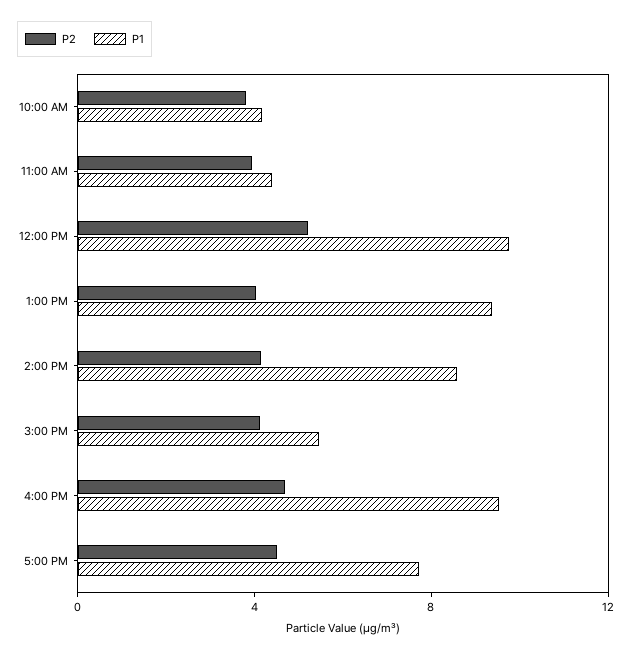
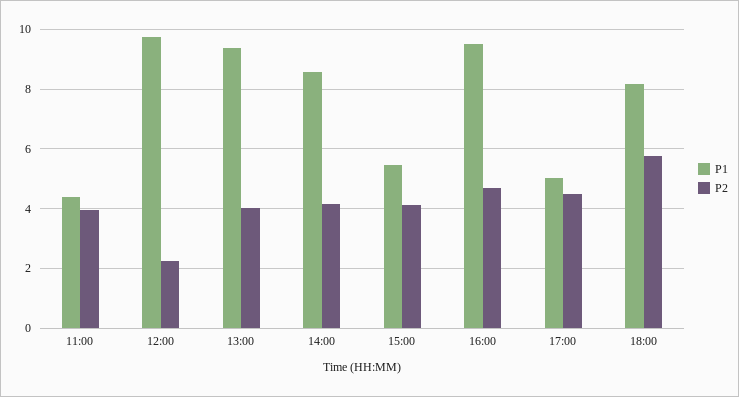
P2, 10:00 AM: 4 -> none
P1, 10:00 AM: 4 -> none
P2, 12:00 PM: 5 -> 2.25
P1, 5:00 PM: 8 -> 5
P1, 18:00: none -> 8.25
P2, 18:00: none -> 5.75

